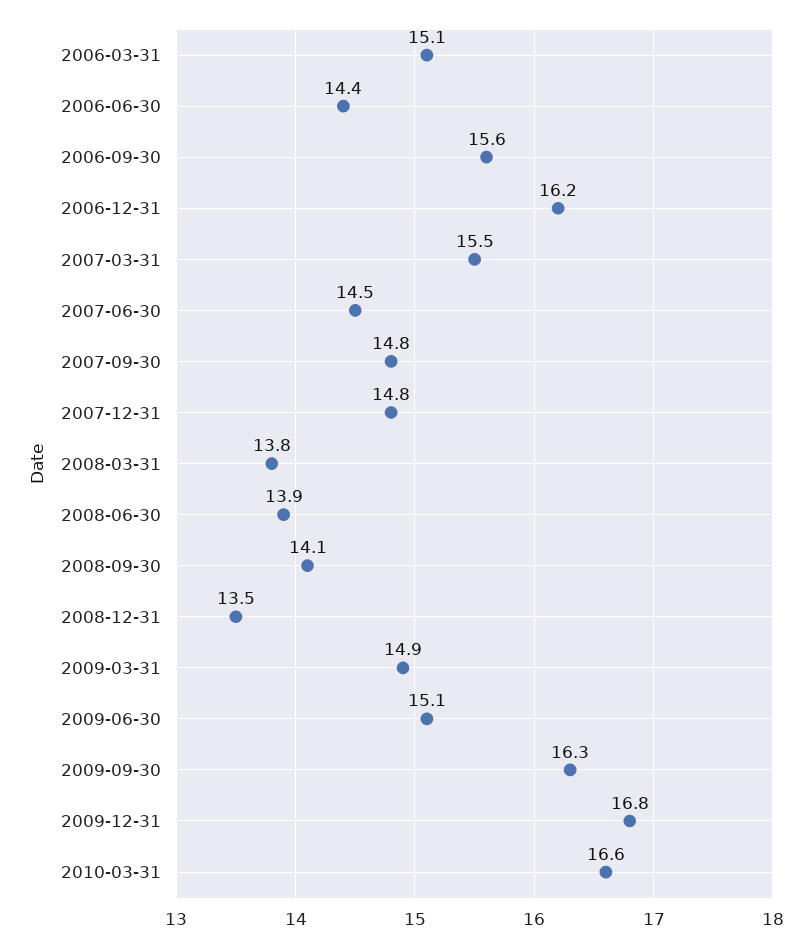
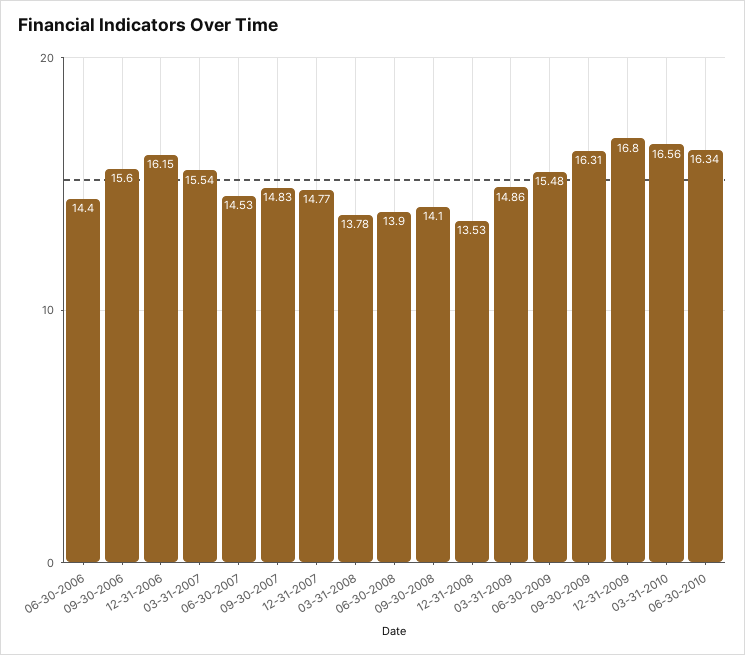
2006-03-31: 15.1 -> none
2009-06-30: 15.1 -> 15.48
06-30-2010: none -> 16.34

